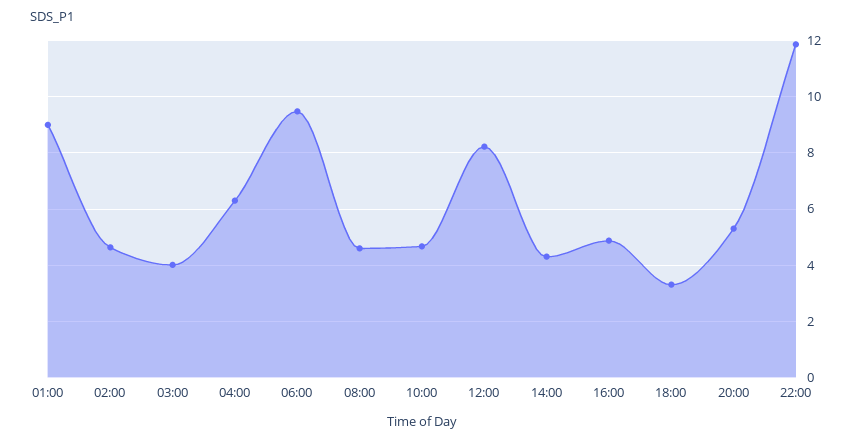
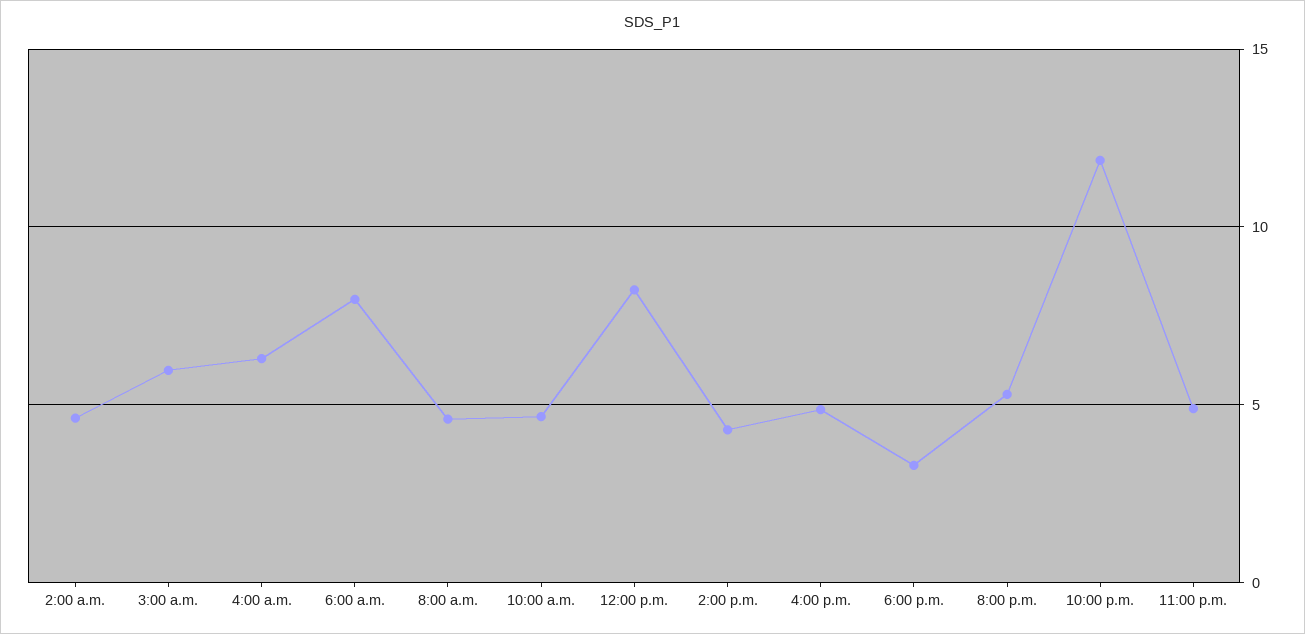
01:00: 9 -> none
03:00: 4 -> 6
06:00: 9.5 -> 8
11:00 p.m.: none -> 5

